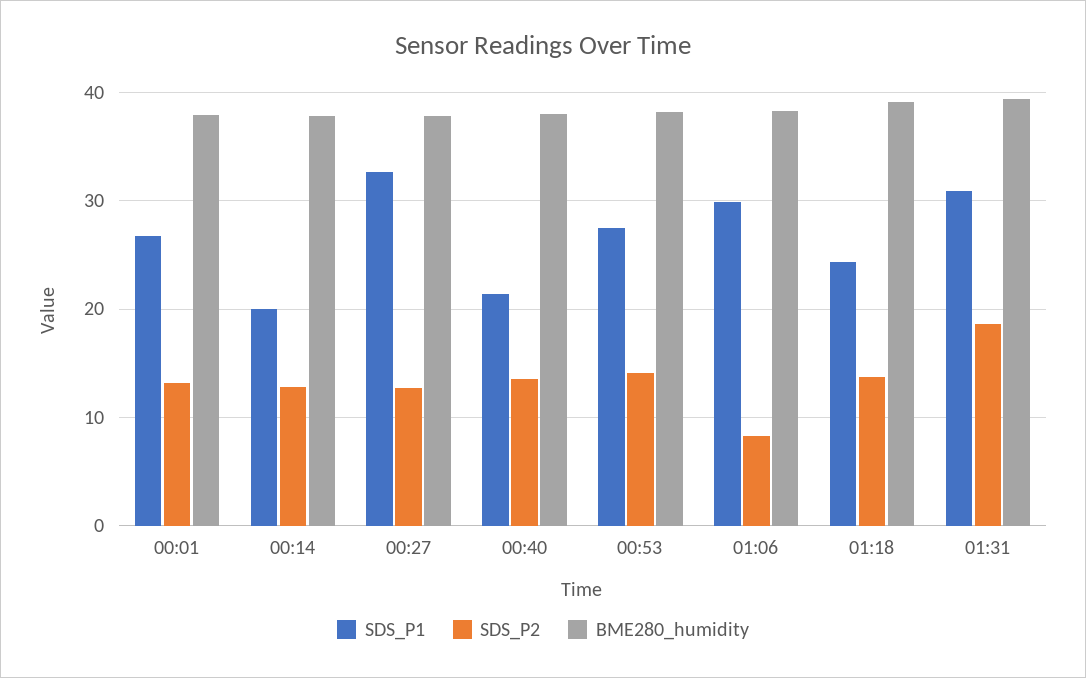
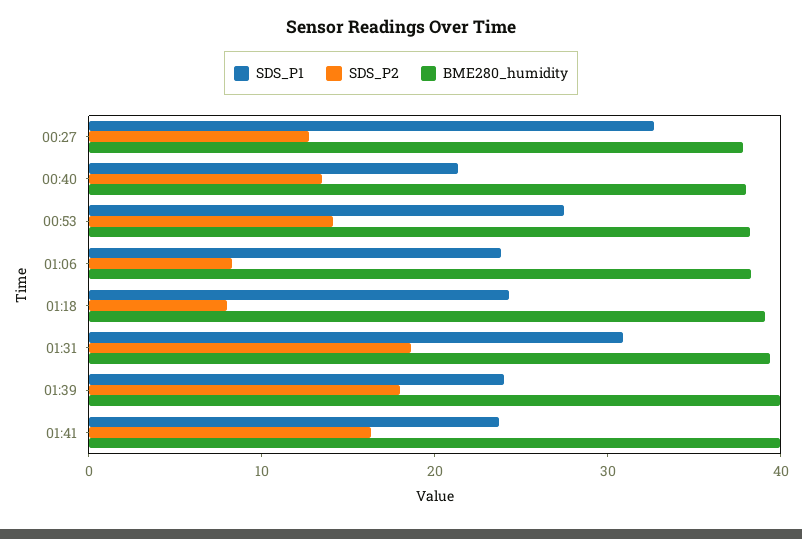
SDS_P1, 00:01: 27 -> none
SDS_P2, 00:01: 13 -> none
BME280_humidity, 00:01: 38 -> none
SDS_P1, 00:14: 20 -> none
SDS_P2, 00:14: 13 -> none
BME280_humidity, 00:14: 38 -> none
SDS_P1, 01:06: 30 -> 24
SDS_P2, 01:18: 14 -> 8
SDS_P1, 01:39: none -> 24
SDS_P2, 01:39: none -> 18
BME280_humidity, 01:39: none -> 40
SDS_P1, 01:41: none -> 24
SDS_P2, 01:41: none -> 16
BME280_humidity, 01:41: none -> 40

